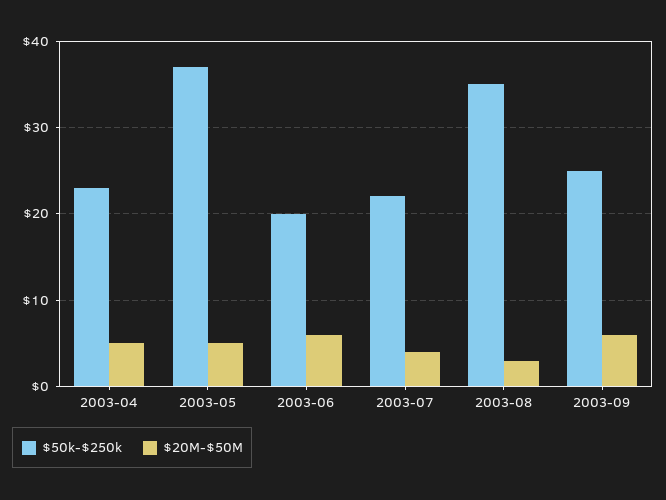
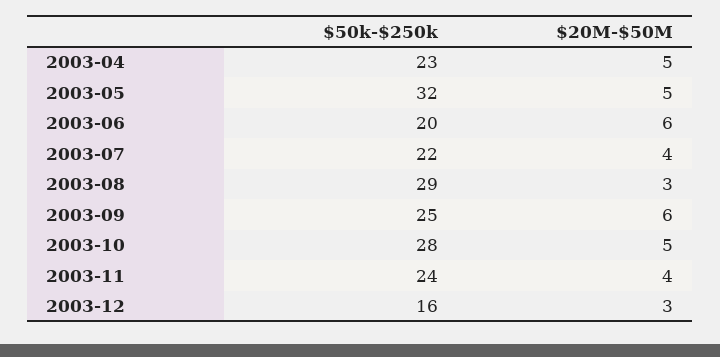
$50k-$250k, 2003-05: 37 -> 32
$50k-$250k, 2003-08: 35 -> 29
$50k-$250k, 2003-10: none -> 28
$20M-$50M, 2003-10: none -> 5
$50k-$250k, 2003-11: none -> 24
$20M-$50M, 2003-11: none -> 4
$50k-$250k, 2003-12: none -> 16
$20M-$50M, 2003-12: none -> 3

